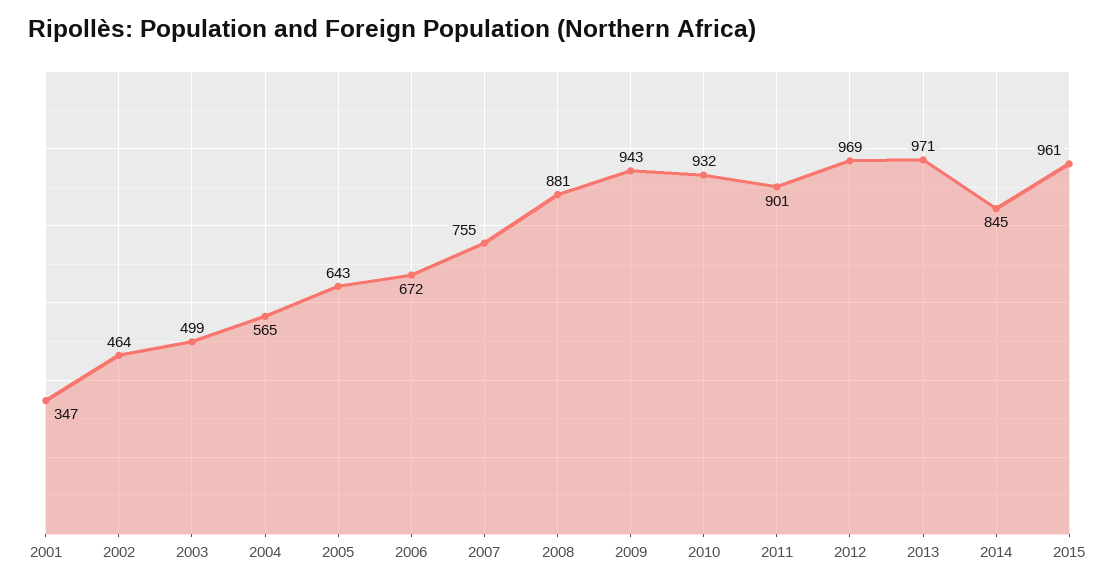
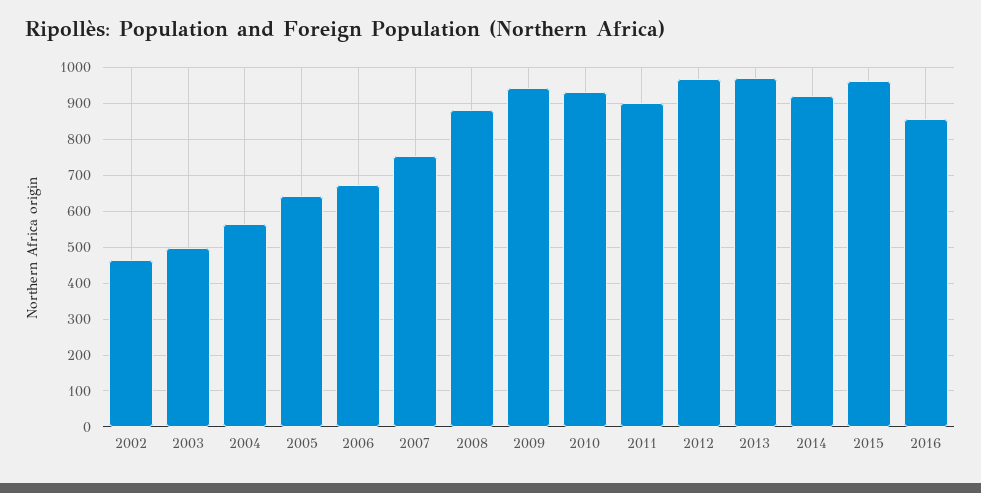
2001: 347 -> none
2014: 845 -> 920
2016: none -> 860

